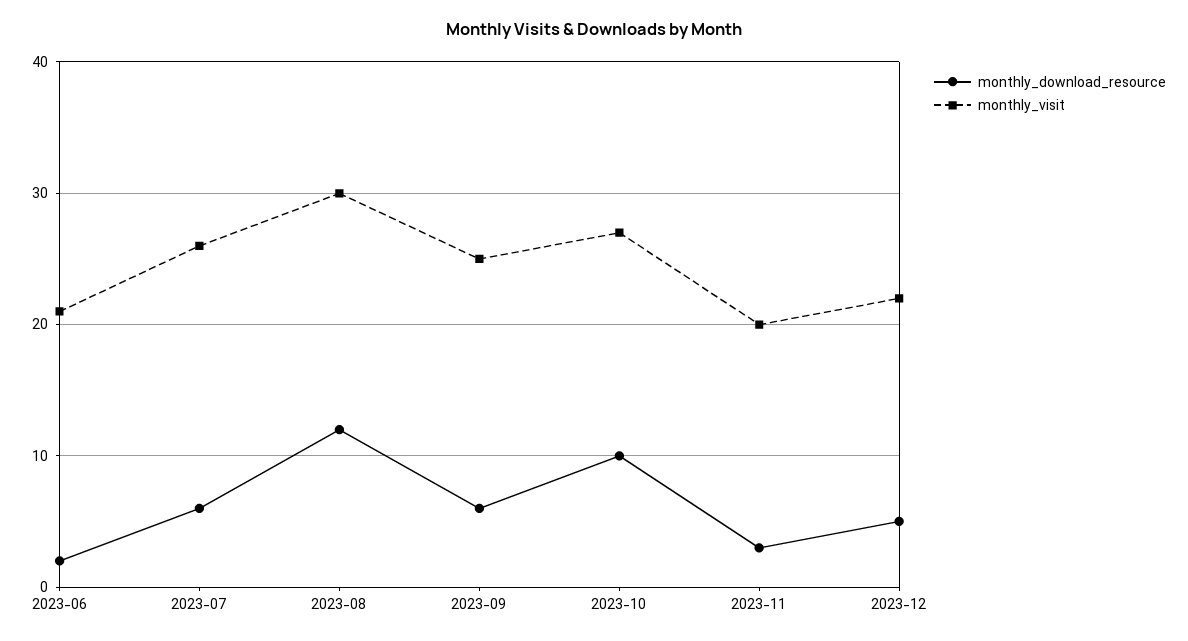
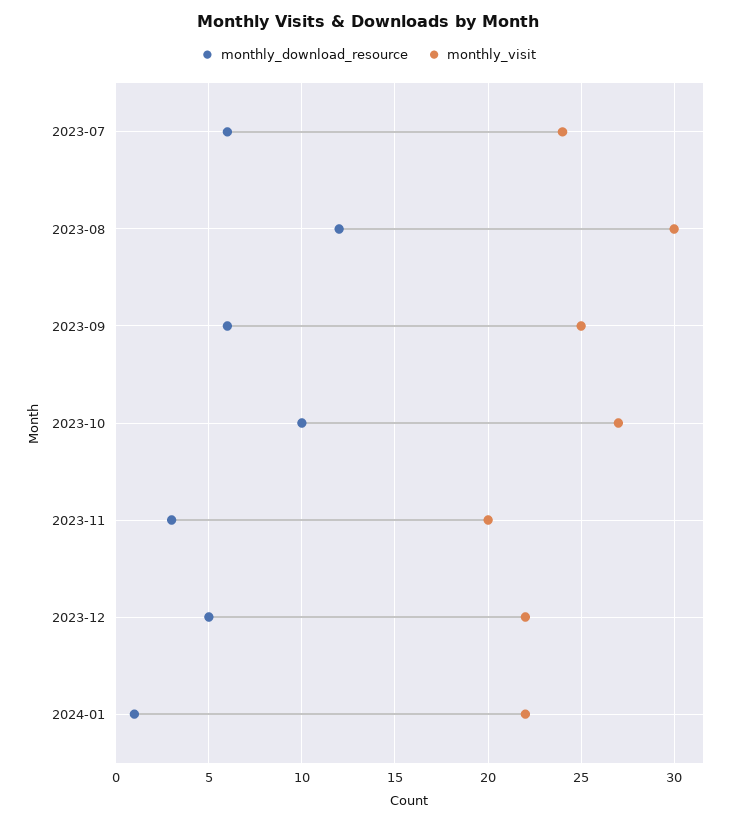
monthly_download_resource, 2023-06: 2 -> none
monthly_visit, 2023-06: 21 -> none
monthly_visit, 2023-07: 26 -> 24
monthly_download_resource, 2024-01: none -> 1
monthly_visit, 2024-01: none -> 22

